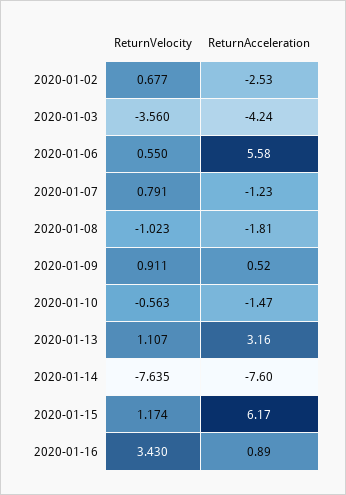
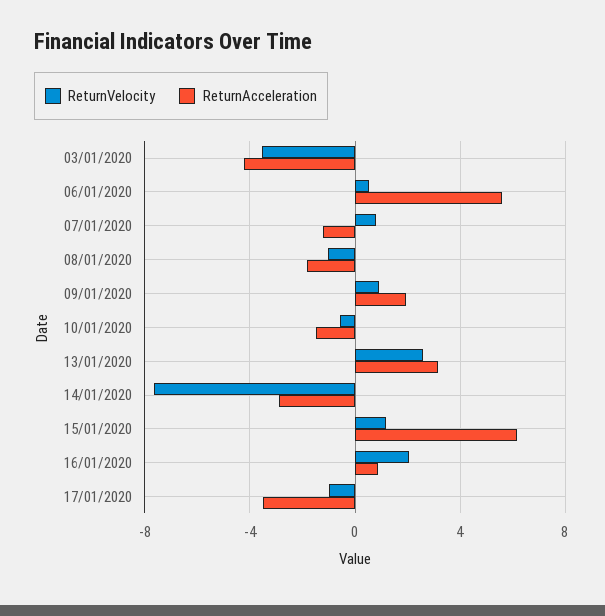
ReturnVelocity, 2020-01-02: 0.677 -> none
ReturnAcceleration, 2020-01-02: -2.53 -> none
ReturnAcceleration, 2020-01-09: 0.52 -> 2
ReturnVelocity, 2020-01-13: 1.107 -> 2.5
ReturnAcceleration, 2020-01-14: -7.6 -> -3
ReturnVelocity, 2020-01-16: 3.43 -> 2
ReturnVelocity, 17/01/2020: none -> -1
ReturnAcceleration, 17/01/2020: none -> -3.5

